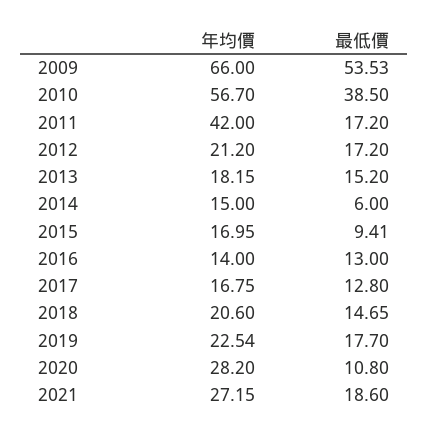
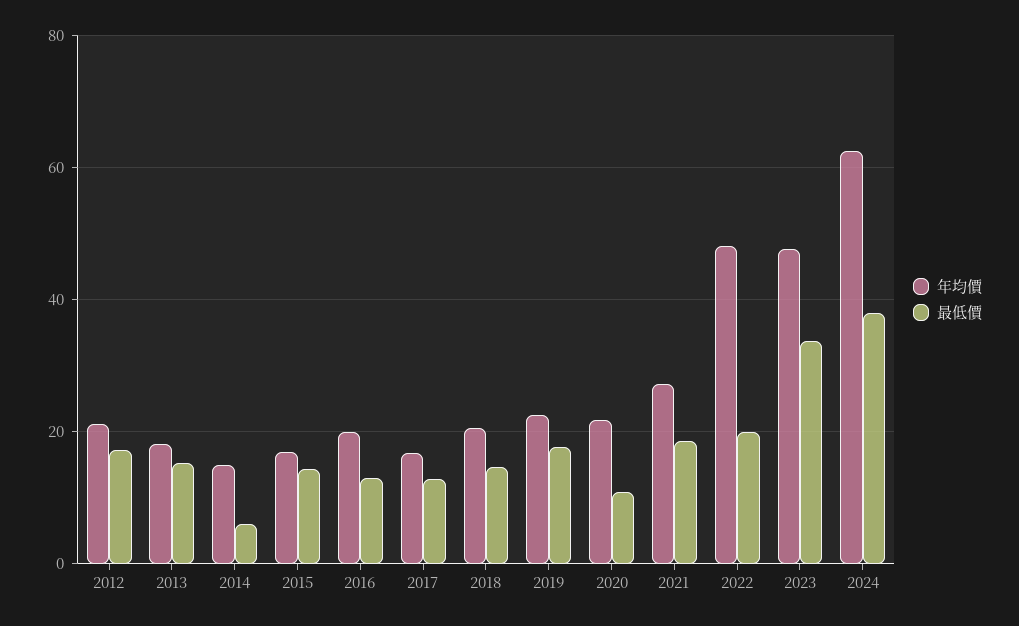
年均價, 2009: 66 -> none
最低價, 2009: 53.53 -> none
年均價, 2010: 56.7 -> none
最低價, 2010: 38.5 -> none
年均價, 2011: 42 -> none
最低價, 2011: 17.2 -> none
最低價, 2015: 9.41 -> 14
年均價, 2016: 14 -> 20
年均價, 2020: 28.2 -> 22
年均價, 2022: none -> 48
最低價, 2022: none -> 20
年均價, 2023: none -> 48
最低價, 2023: none -> 34
年均價, 2024: none -> 62
最低價, 2024: none -> 38

